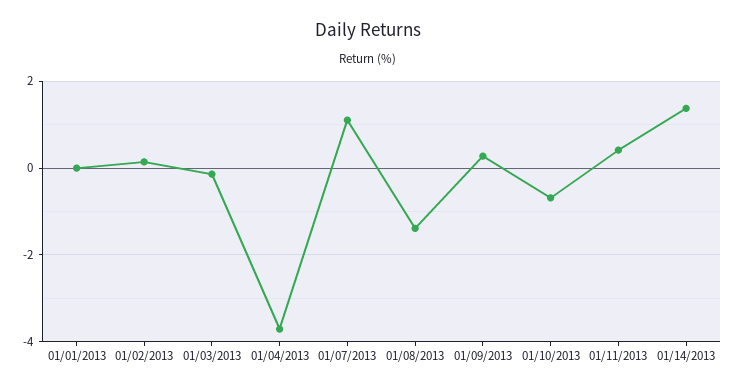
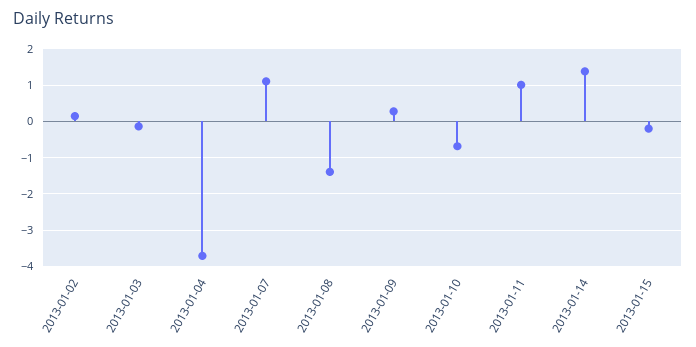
01/01/2013: 0 -> none
01/11/2013: 0.4 -> 1
2013-01-15: none -> -0.2

